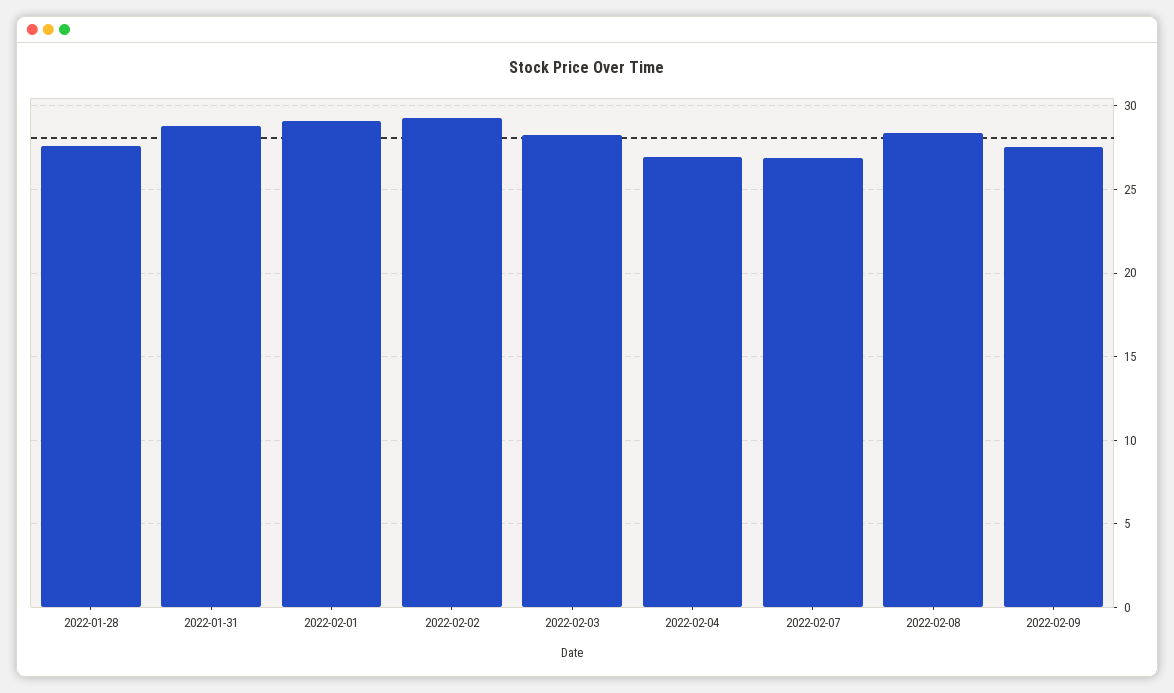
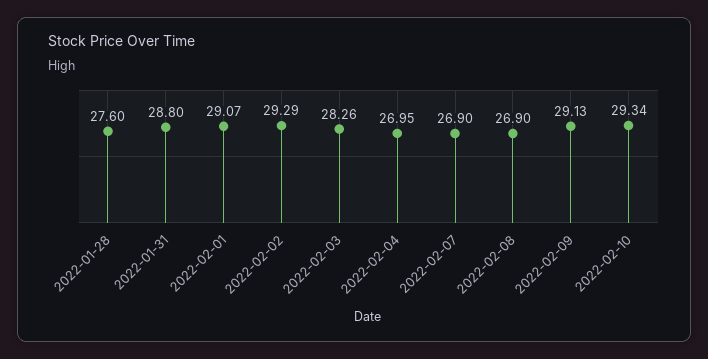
2022-02-08: 28.5 -> 26.9
2022-02-09: 27.5 -> 29.13
2022-02-10: none -> 29.34

